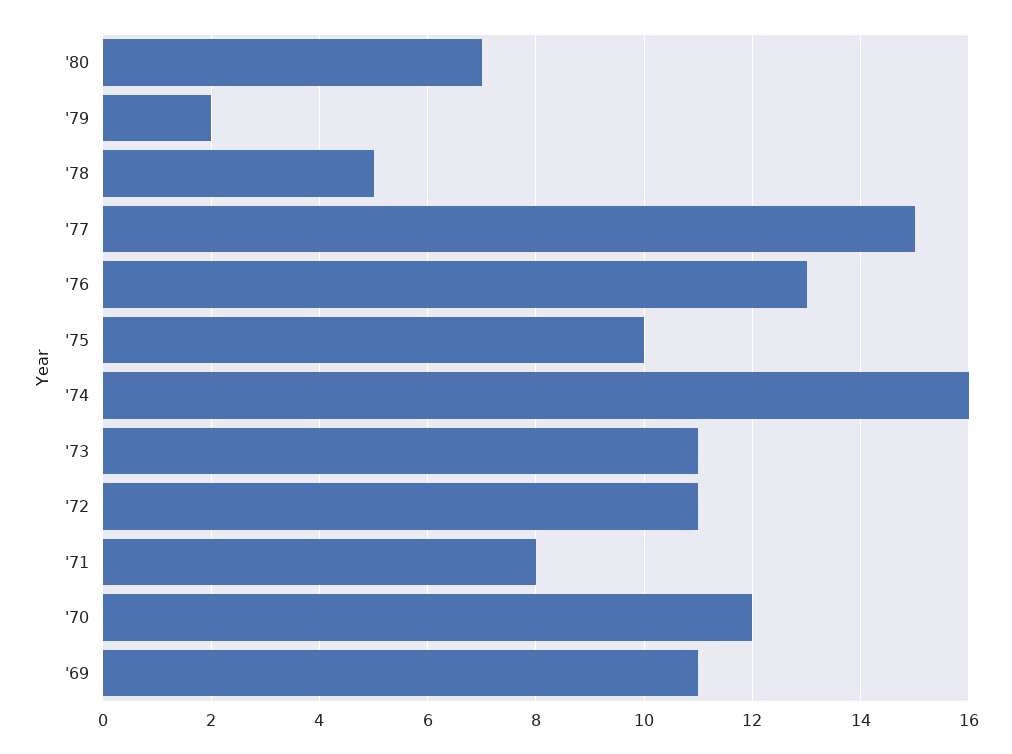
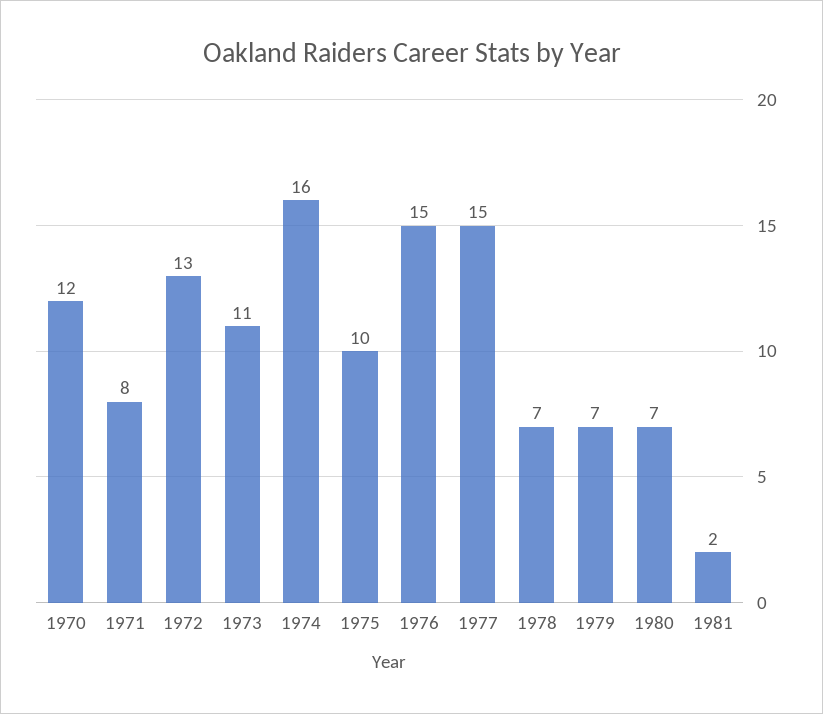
'79: 2 -> 7
'78: 5 -> 7
'76: 13 -> 15
'72: 11 -> 13
'69: 11 -> none
1981: none -> 2

